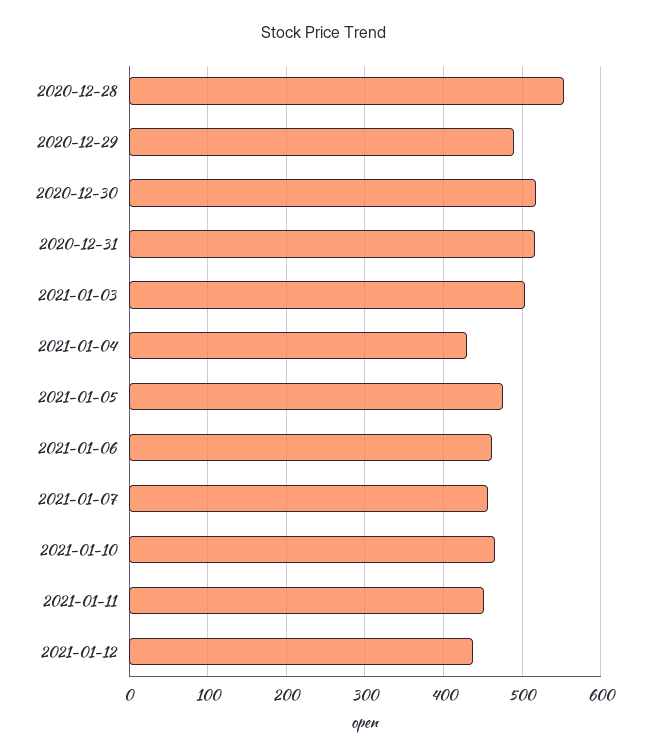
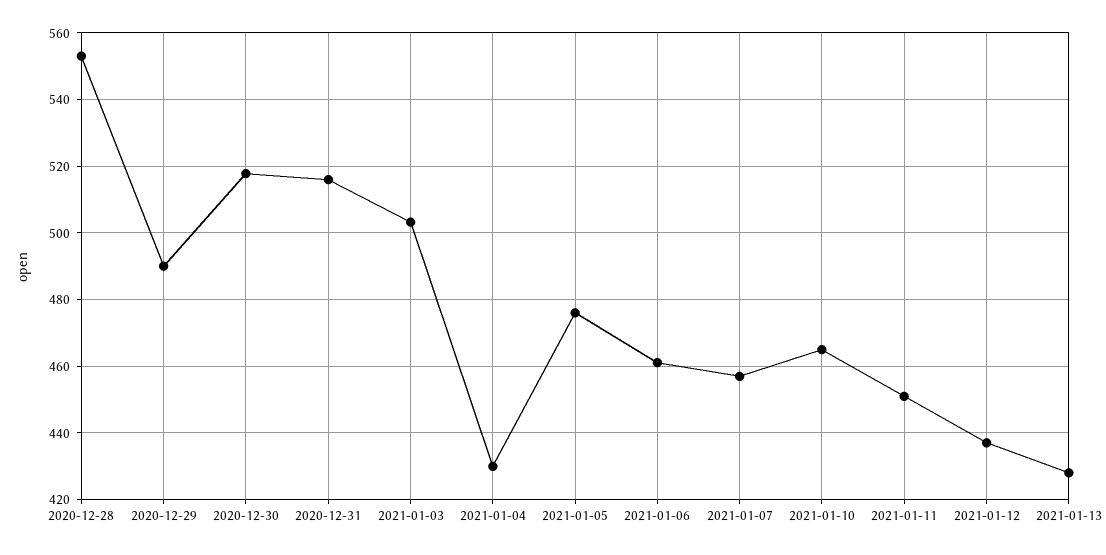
2021-01-13: none -> 428

